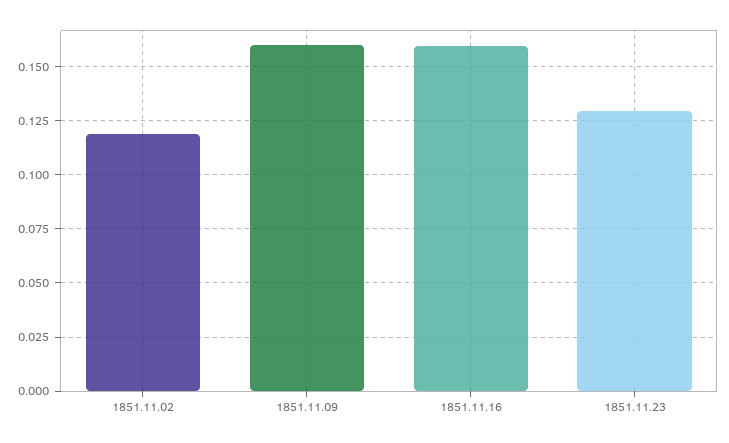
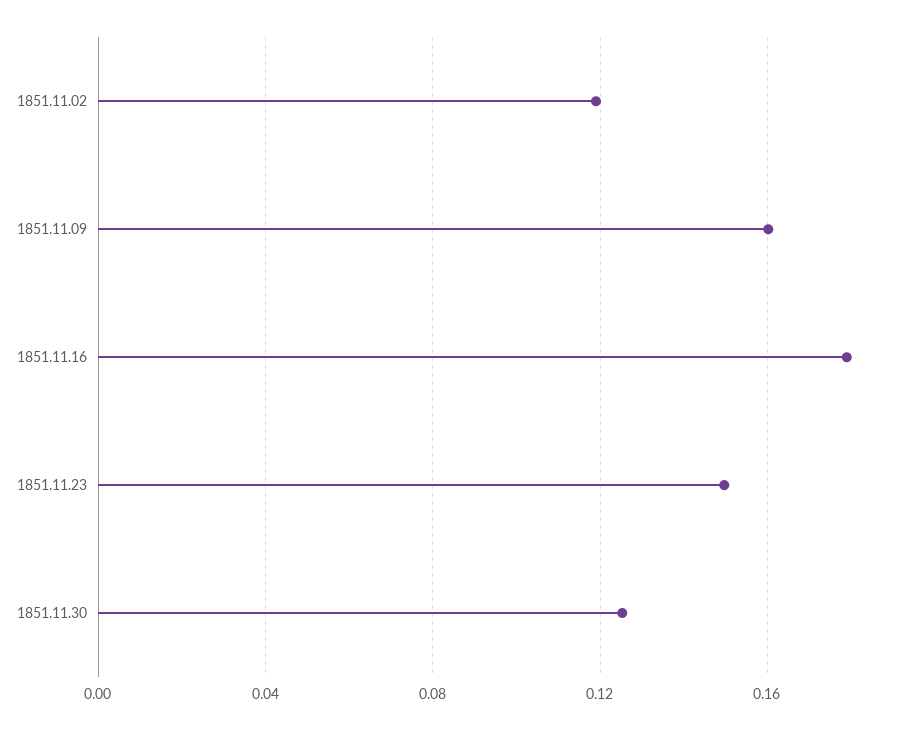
1851.11.16: 0.16 -> 0.18
1851.11.23: 0.13 -> 0.15
1851.11.30: none -> 0.125

